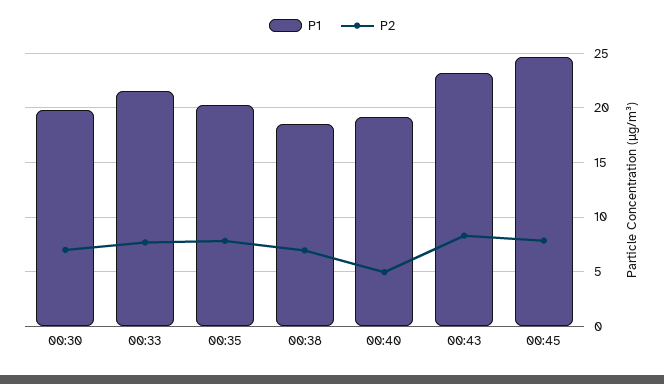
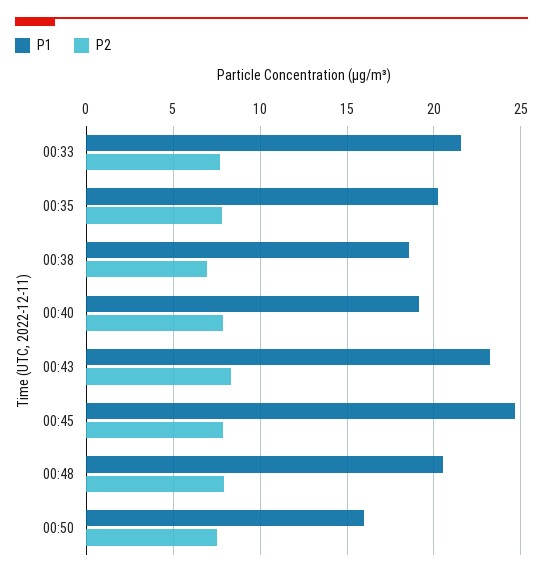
P1, 00:30: 20 -> none
P2, 00:30: 7 -> none
P2, 00:40: 5 -> 8
P1, 00:48: none -> 20.5
P2, 00:48: none -> 8
P1, 00:50: none -> 16
P2, 00:50: none -> 7.5

